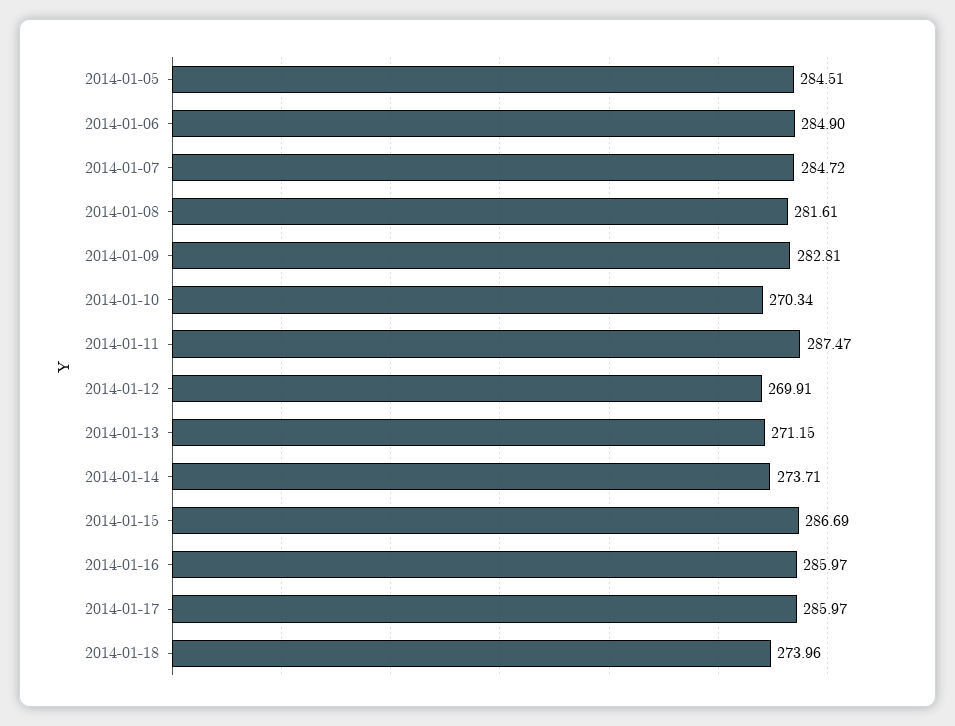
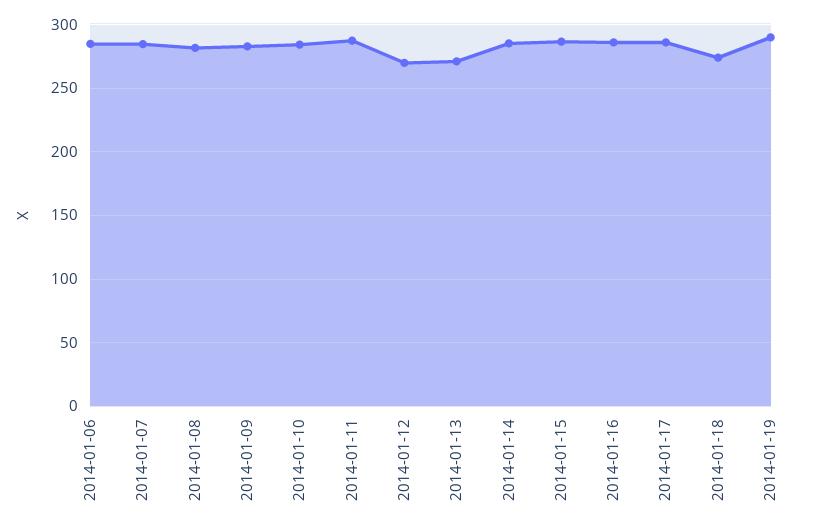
2014-01-05: 284.51 -> none
2014-01-10: 270.34 -> 285
2014-01-14: 273.71 -> 285
2014-01-19: none -> 290

